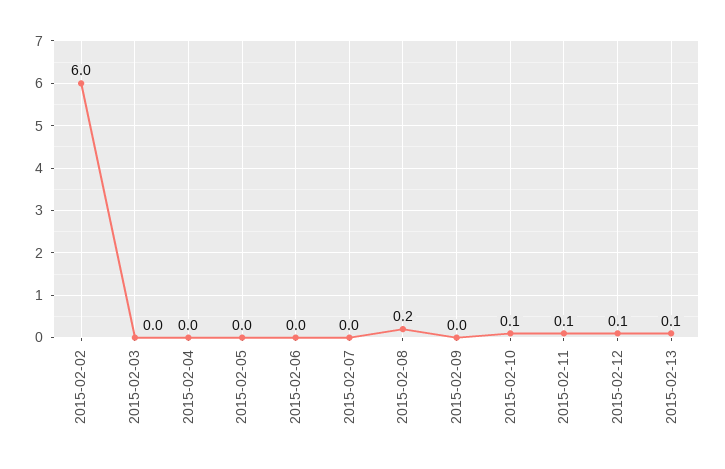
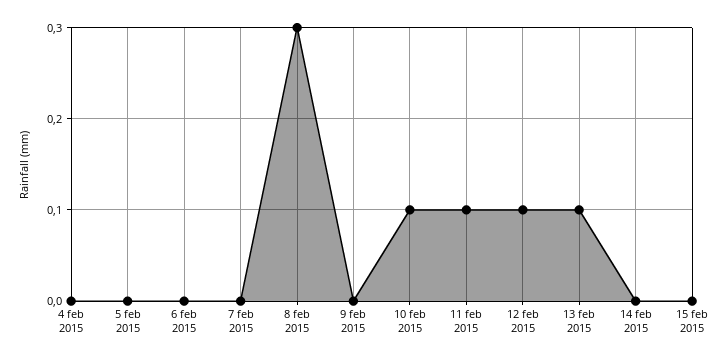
2015-02-02: 6 -> none
2015-02-03: 0 -> none
2015-02-08: 0.2 -> 0.3
14 feb 2015: none -> 0
15 feb 2015: none -> 0

